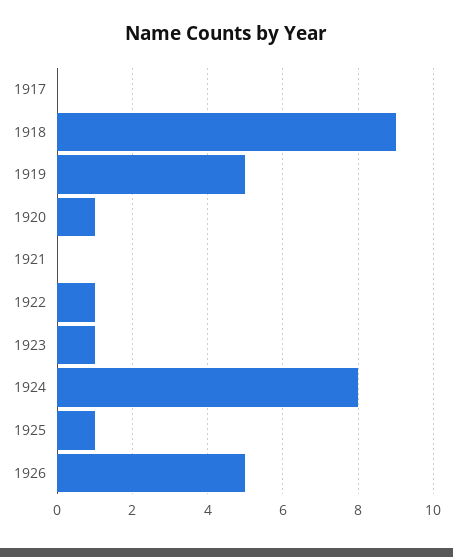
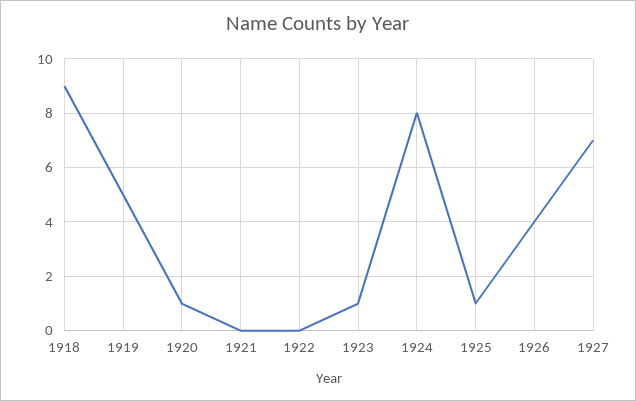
1917: 0 -> none
1922: 1 -> 0
1926: 5 -> 4
1927: none -> 7

